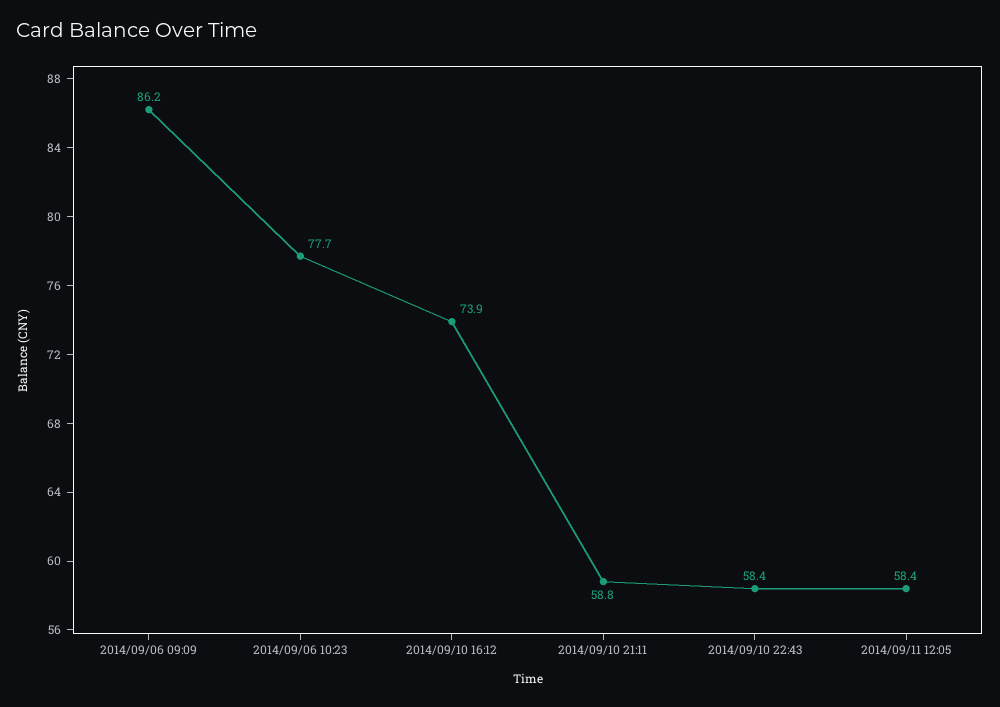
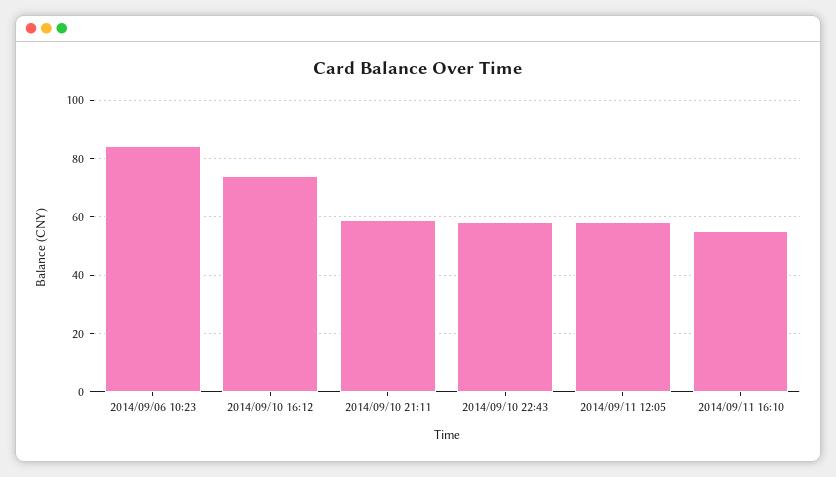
2014/09/06 09:09: 86.2 -> none
2014/09/06 10:23: 77.7 -> 85
2014/09/11 16:10: none -> 55

